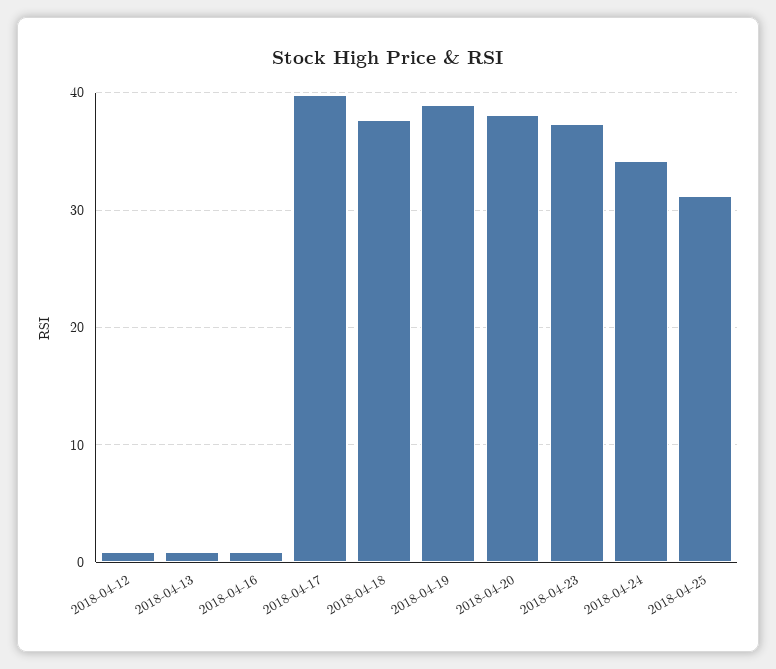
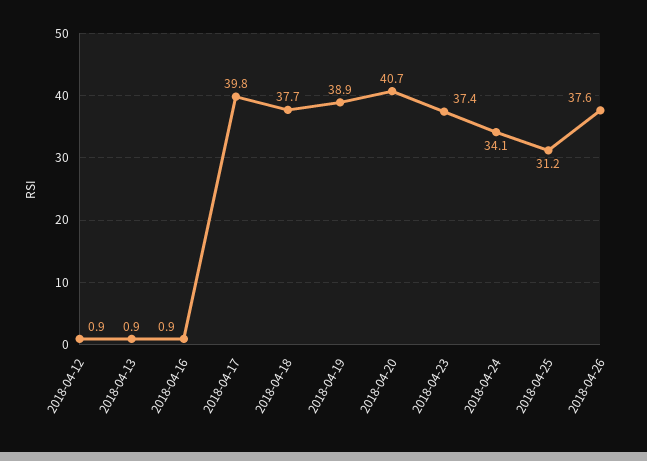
2018-04-20: 38 -> 40.7
2018-04-26: none -> 37.6

